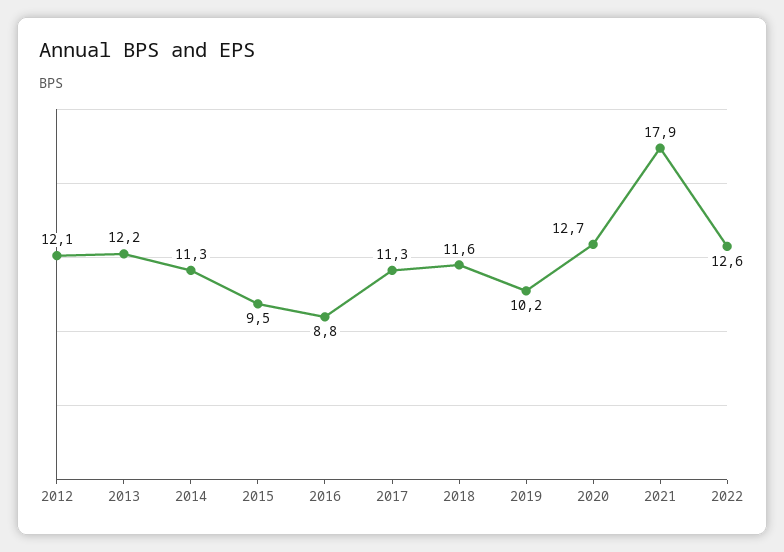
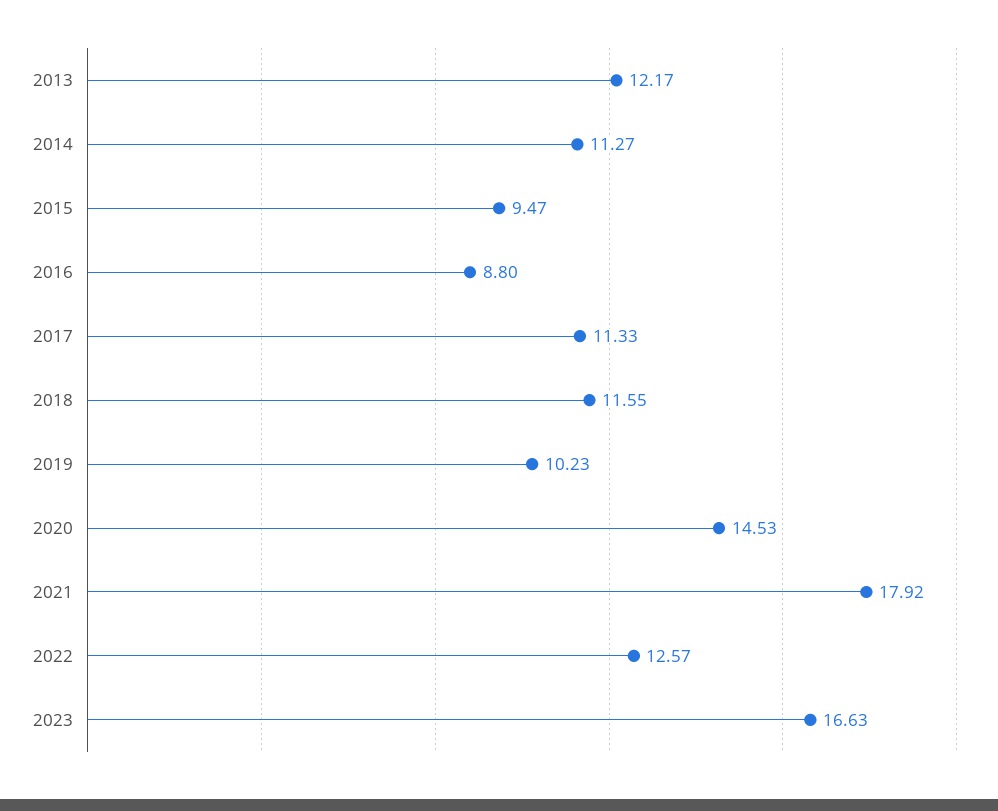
2012: 12.1 -> none
2020: 12.7 -> 14.53
2023: none -> 16.63

